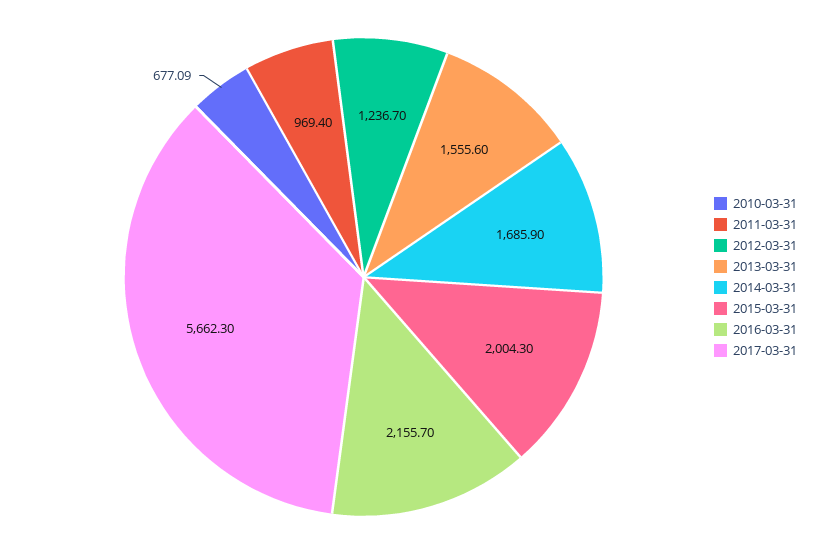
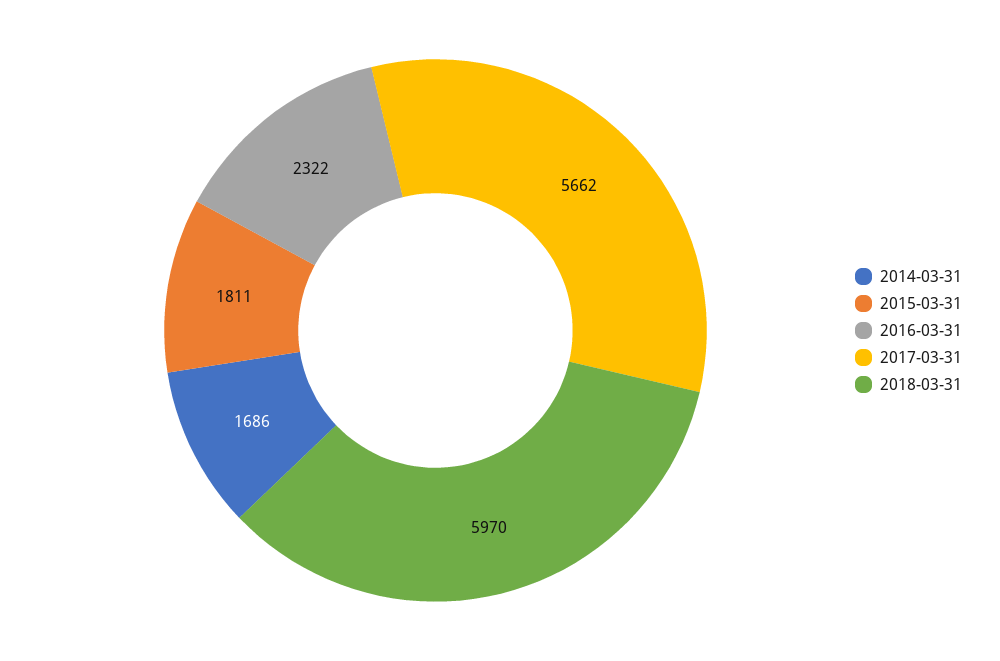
2010-03-31: 677.09 -> none
2011-03-31: 969.4 -> none
2012-03-31: 1236.7 -> none
2013-03-31: 1555.6 -> none
2015-03-31: 2004.3 -> 1811
2016-03-31: 2155.7 -> 2322
2018-03-31: none -> 5970

